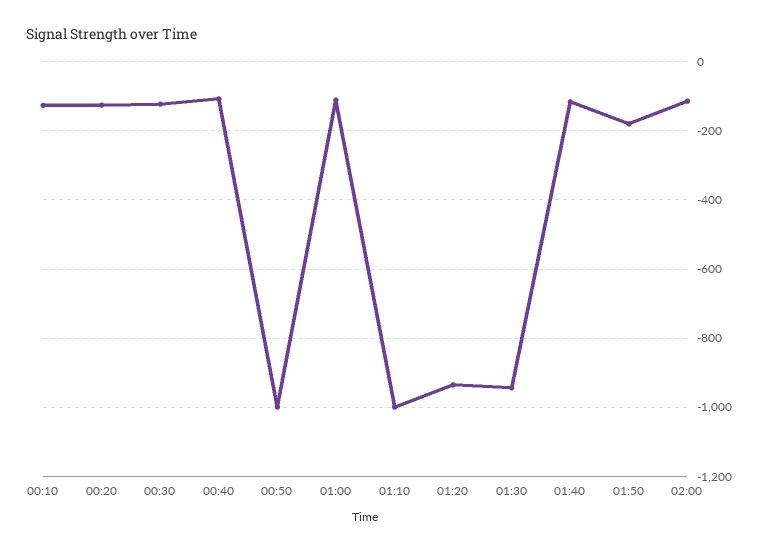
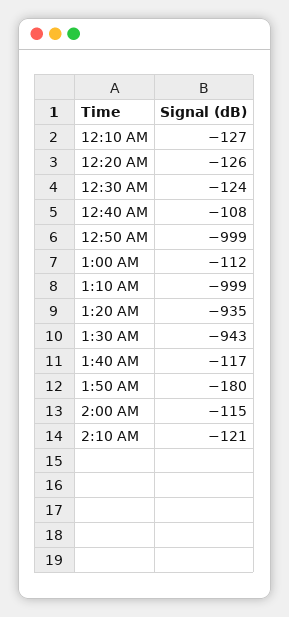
2:10 AM: none -> -121

